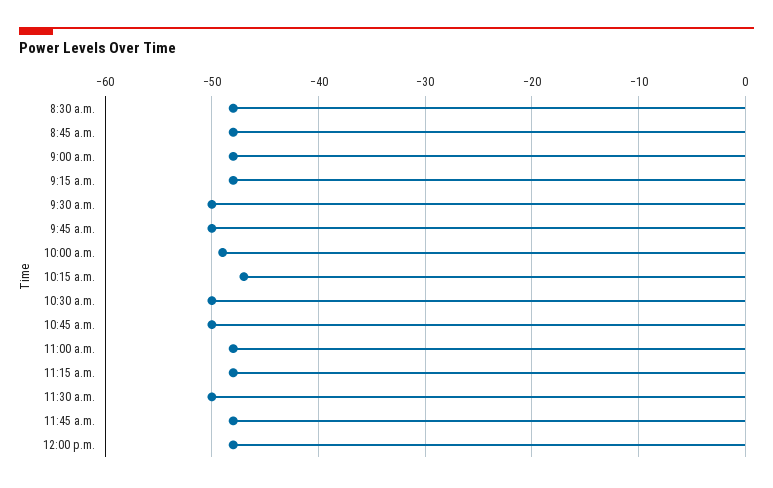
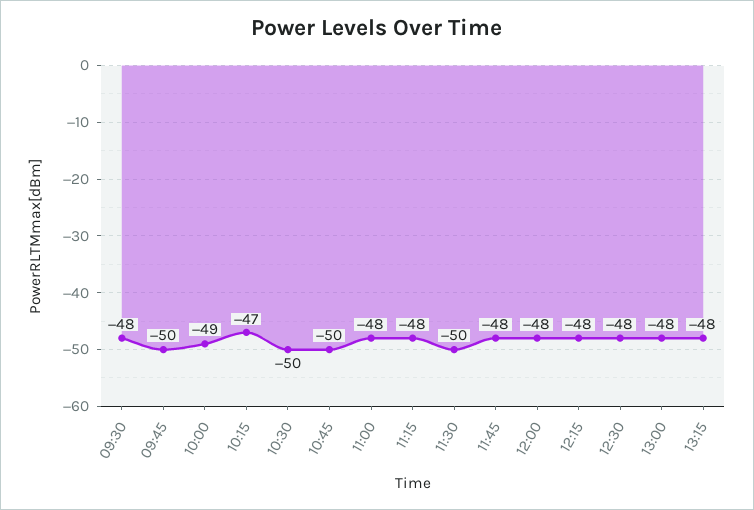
8:30 a.m.: -48 -> none
8:45 a.m.: -48 -> none
9:00 a.m.: -48 -> none
9:15 a.m.: -48 -> none
9:30 a.m.: -50 -> -48
12:15: none -> -48
12:30: none -> -48
13:00: none -> -48
13:15: none -> -48

